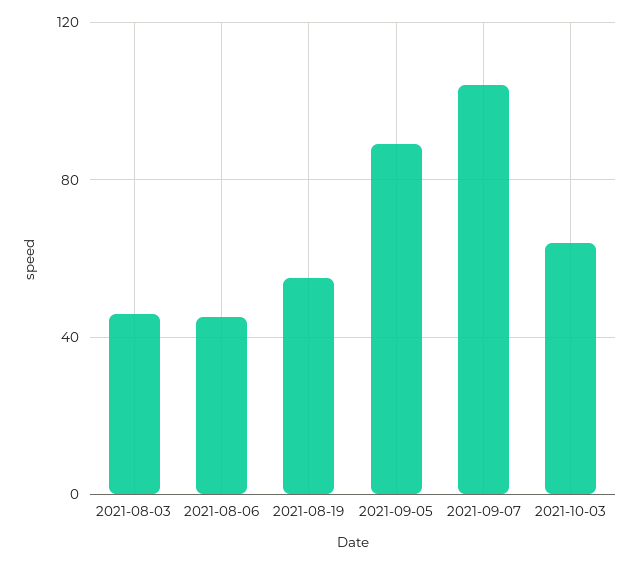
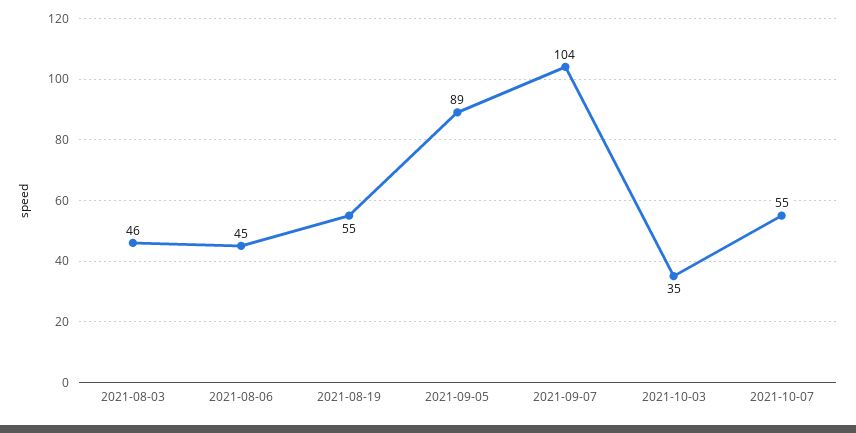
2021-10-03: 65 -> 35
2021-10-07: none -> 55

